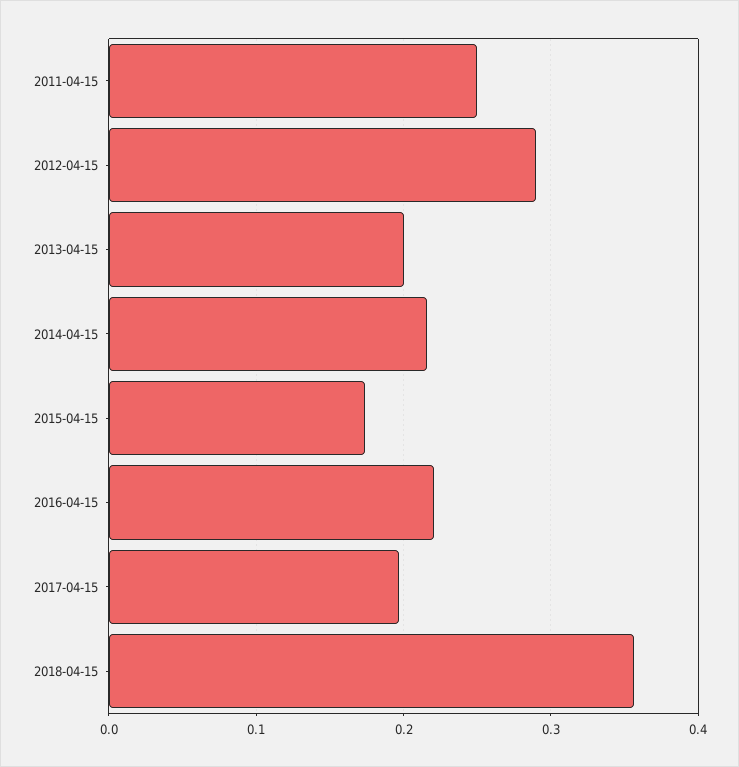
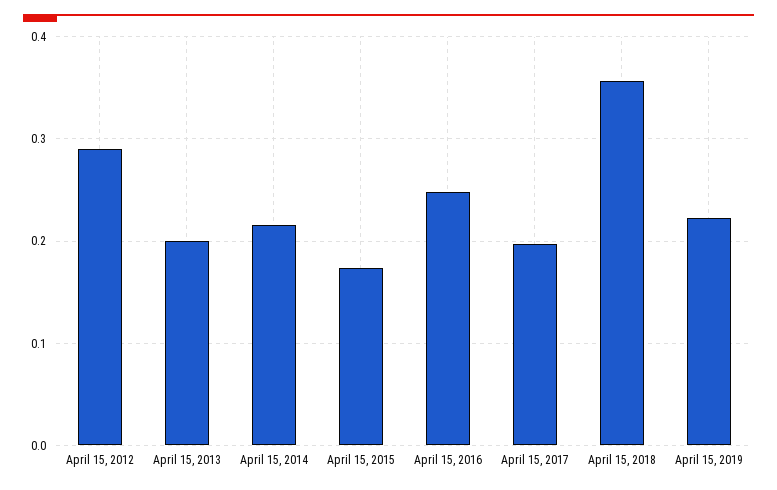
2011-04-15: 0.25 -> none
2016-04-15: 0.22 -> 0.25
April 15, 2019: none -> 0.22

